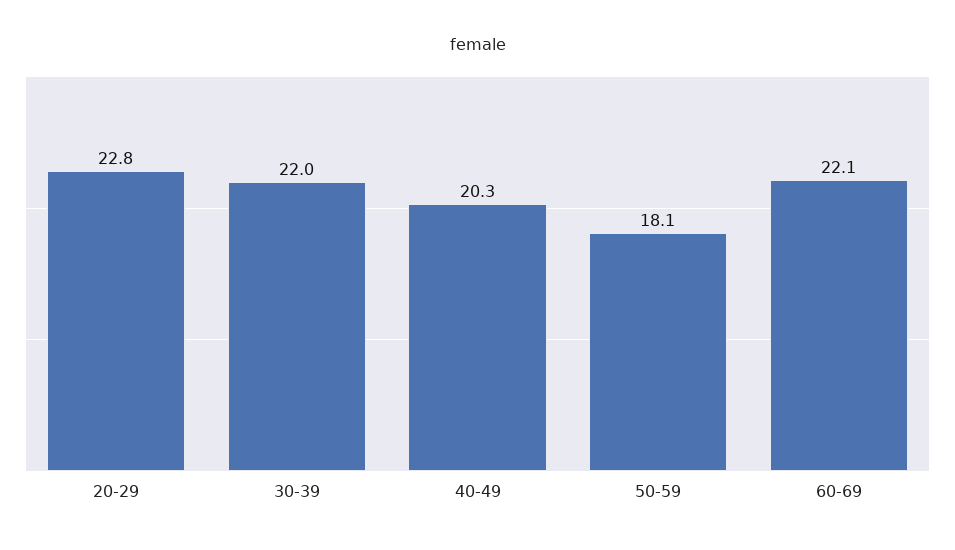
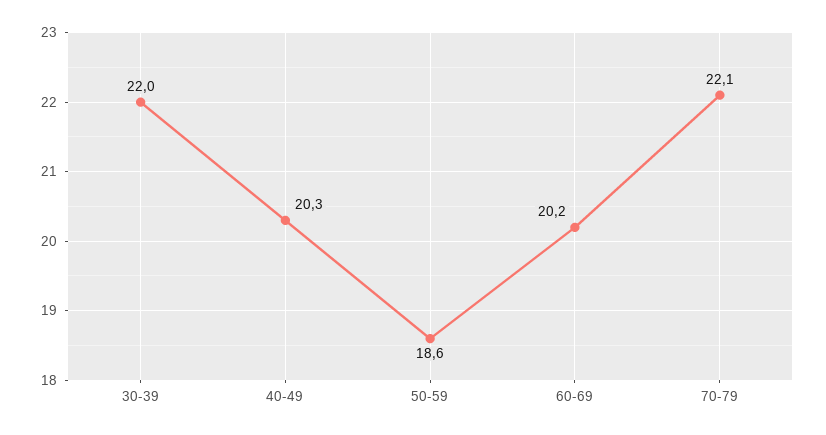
20-29: 22.8 -> none
50-59: 18.1 -> 18.6
60-69: 22.1 -> 20.2
70-79: none -> 22.1

